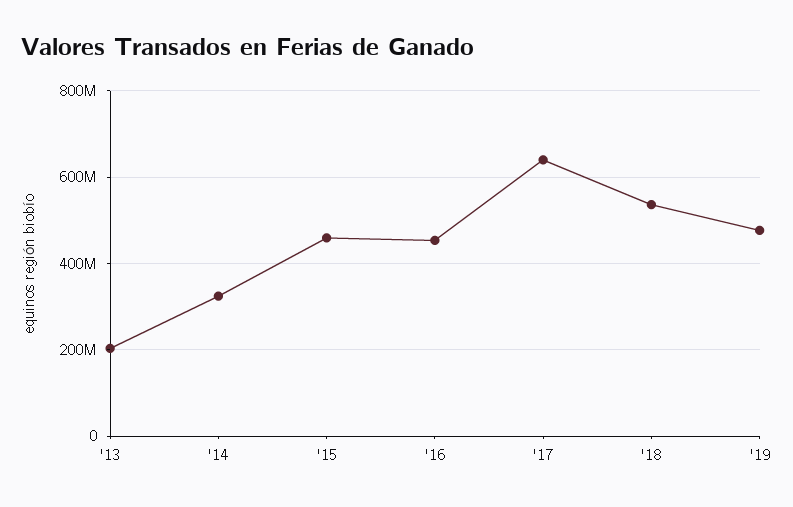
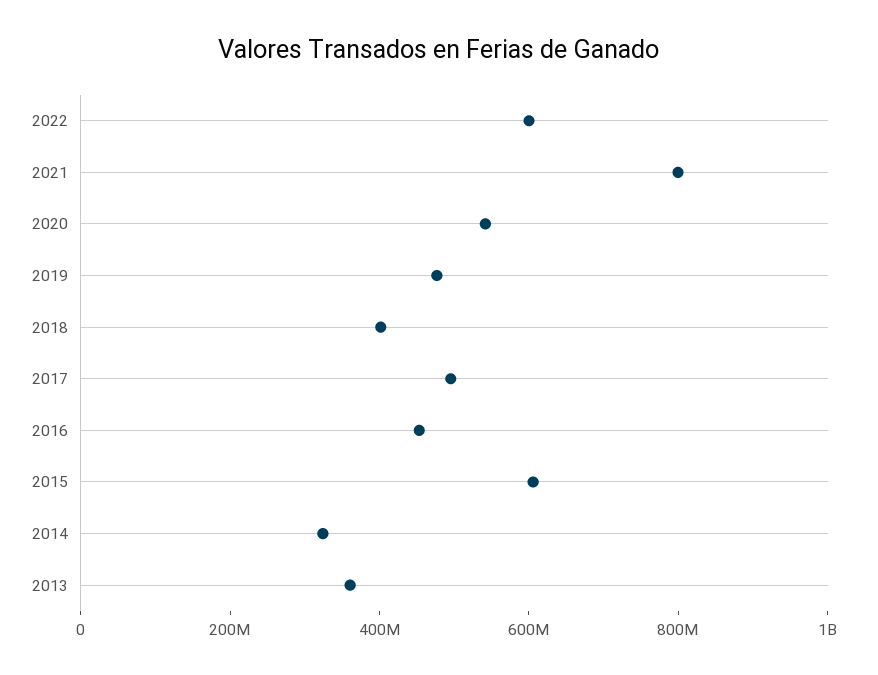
'13: 200000000 -> 350000000
'15: 460000000 -> 600000000
'17: 640000000 -> 500000000
'18: 540000000 -> 400000000
2022: none -> 600000000
2021: none -> 800000000
2020: none -> 550000000

